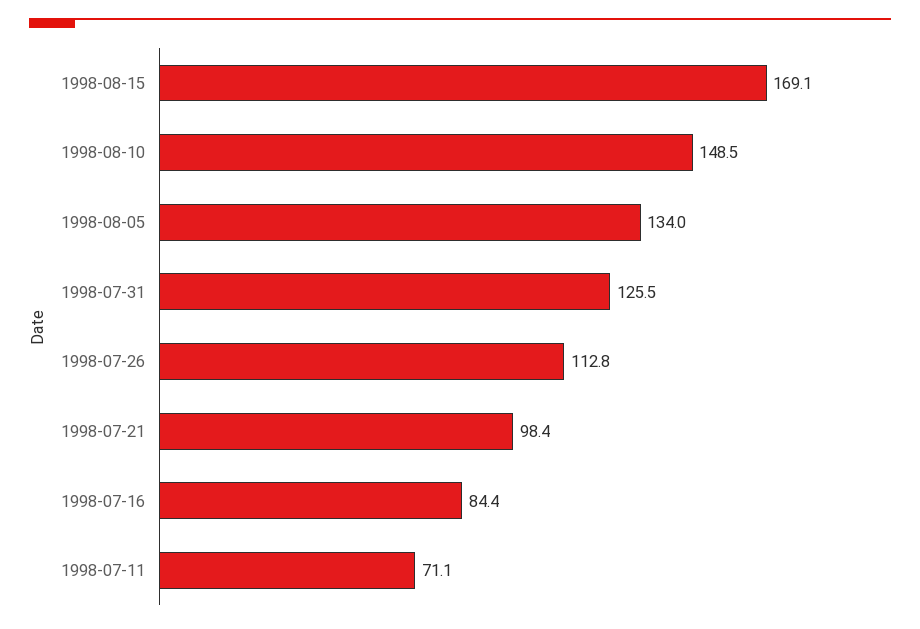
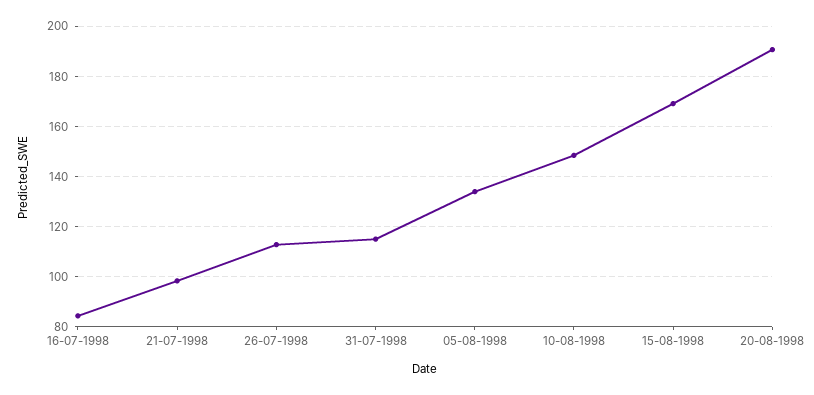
1998-07-31: 125.5 -> 115
1998-07-11: 71.1 -> none
20-08-1998: none -> 190

